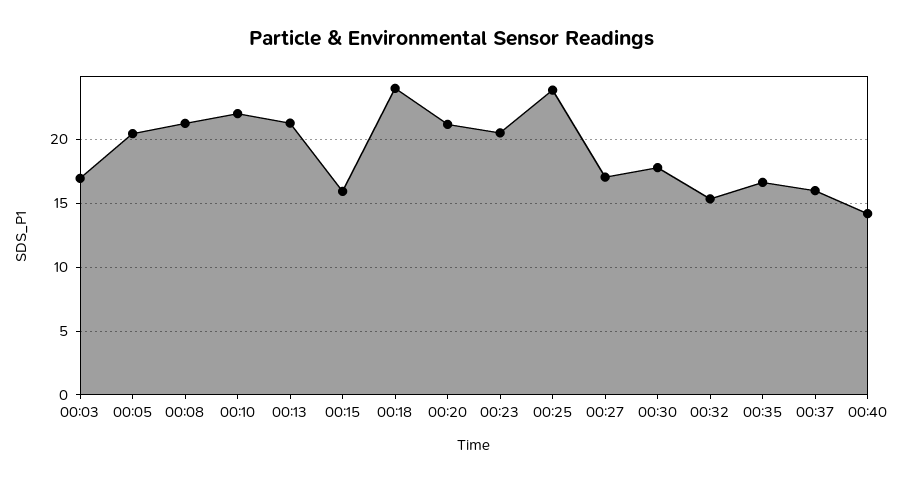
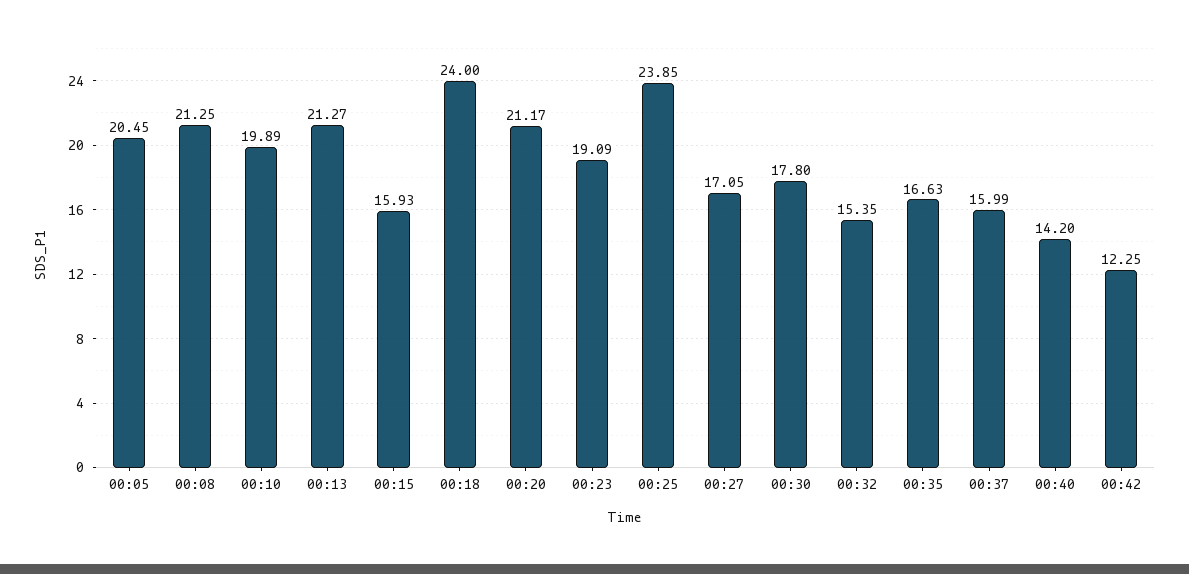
00:03: 17 -> none
00:10: 22 -> 19.89
00:23: 20.5 -> 19.09
00:42: none -> 12.25

